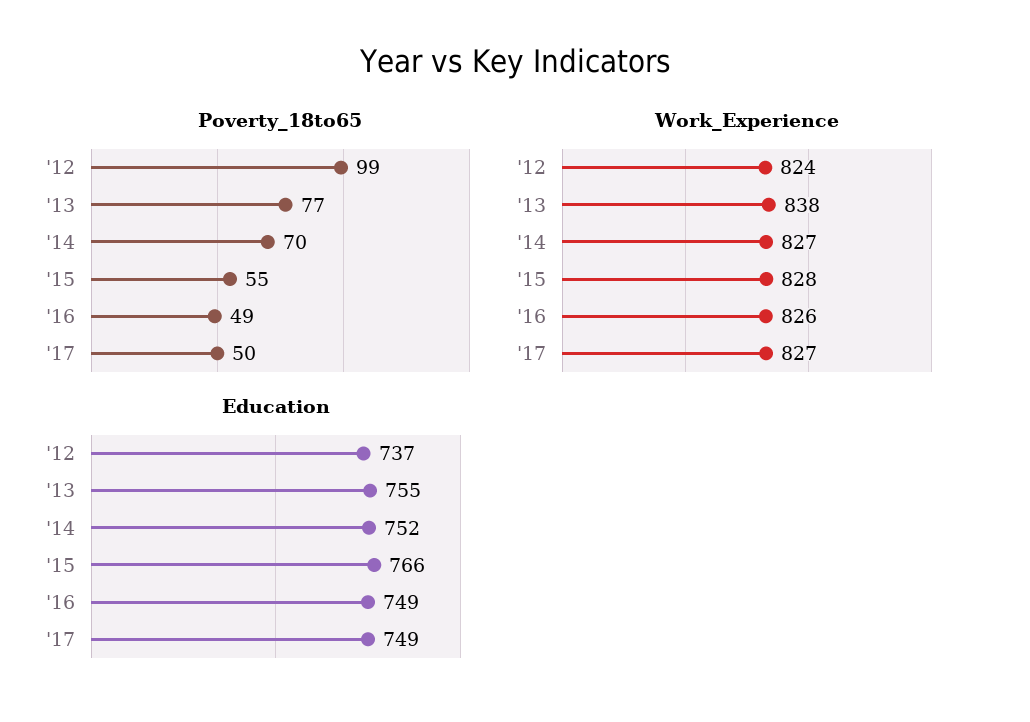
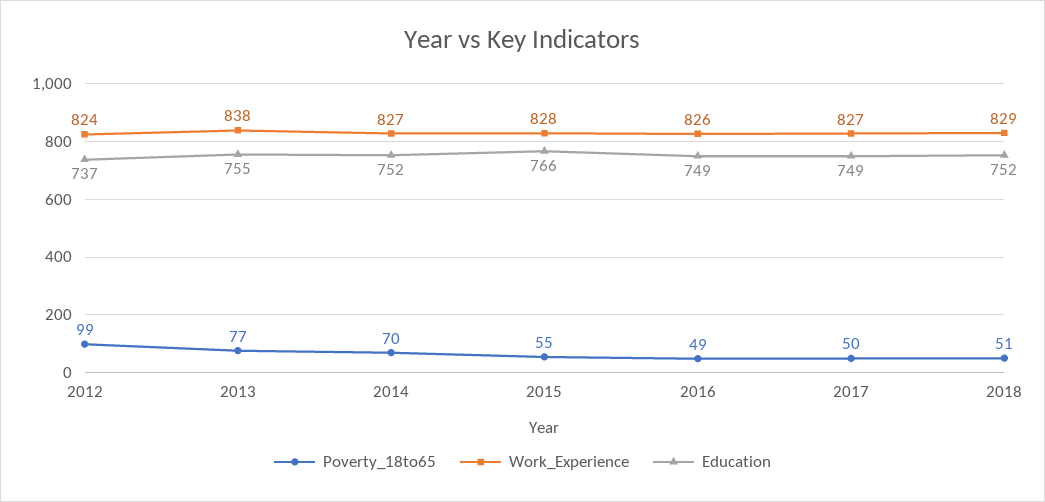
Poverty_18to65, 2018: none -> 51
Work_Experience, 2018: none -> 829
Education, 2018: none -> 752

